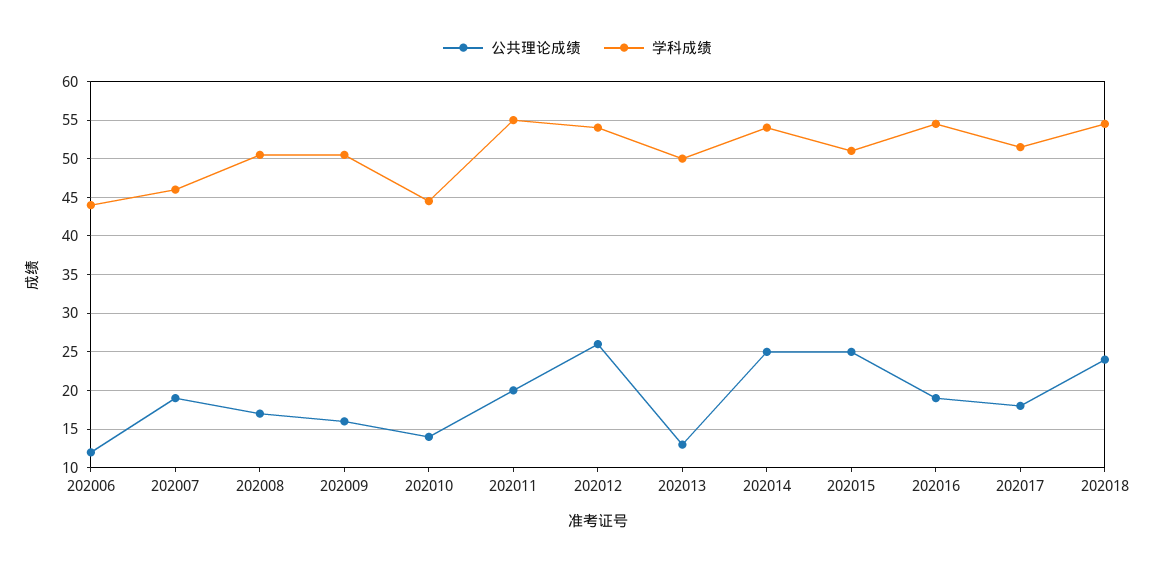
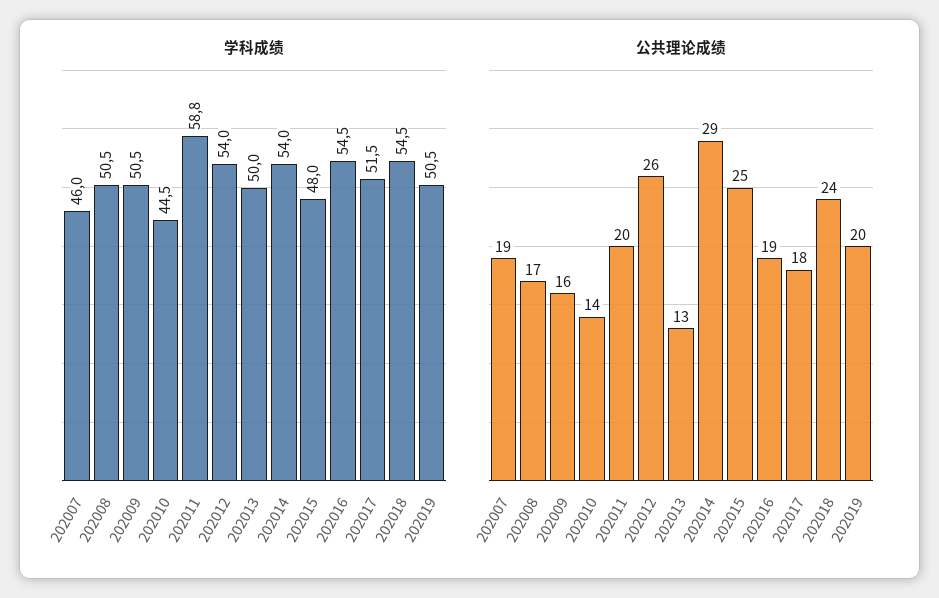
公共理论成绩, 202006: 12 -> none
学科成绩, 202006: 44 -> none
学科成绩, 202011: 55 -> 58.8
公共理论成绩, 202014: 25 -> 29
学科成绩, 202015: 51 -> 48
学科成绩, 202019: none -> 50.5
公共理论成绩, 202019: none -> 20

